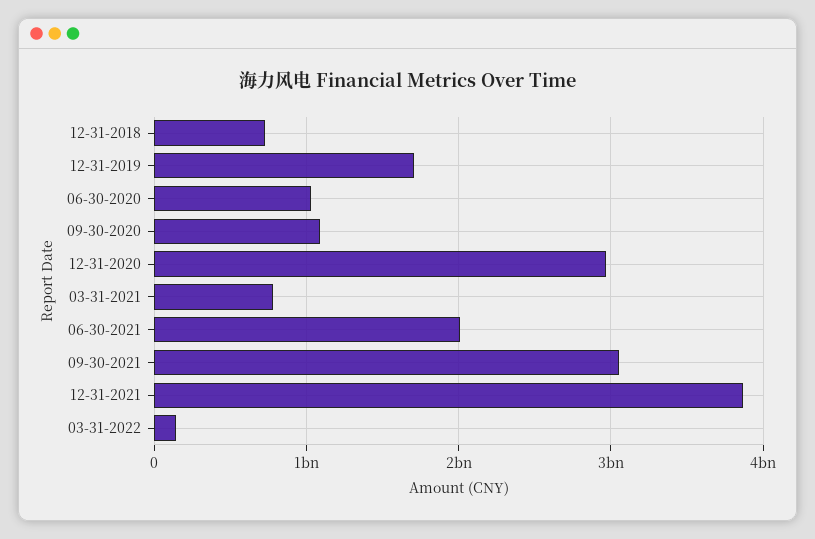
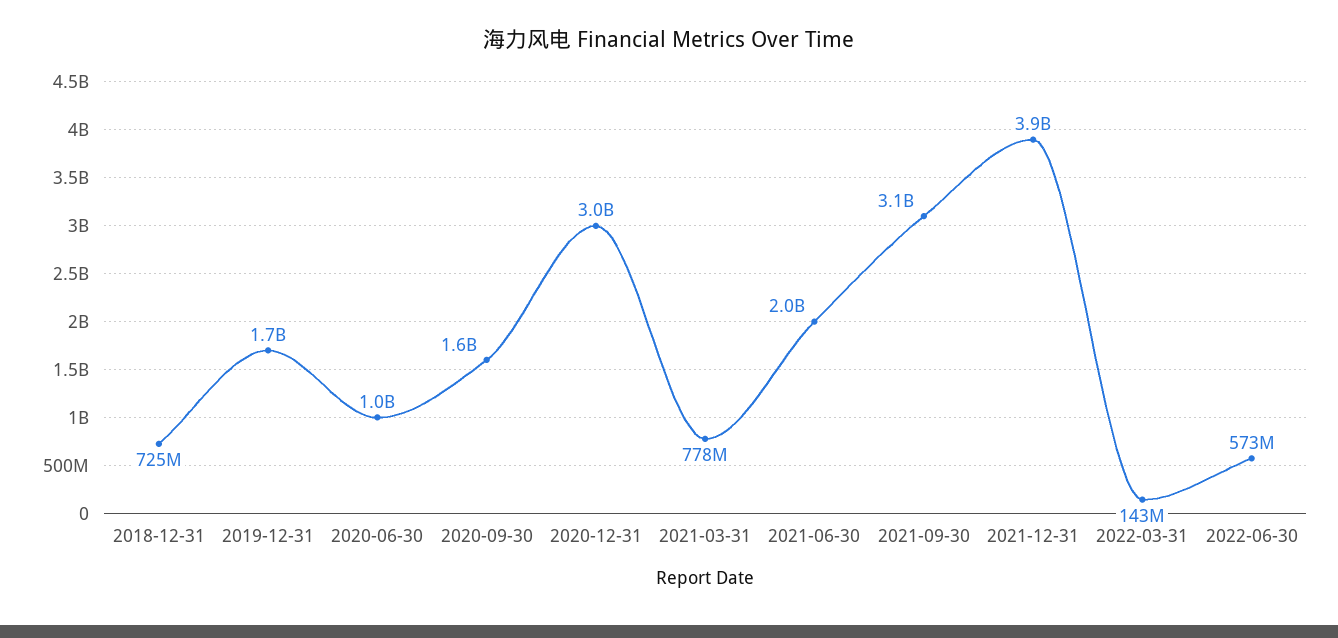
09-30-2020: 1100000000 -> 1600000000
2022-06-30: none -> 573000000

